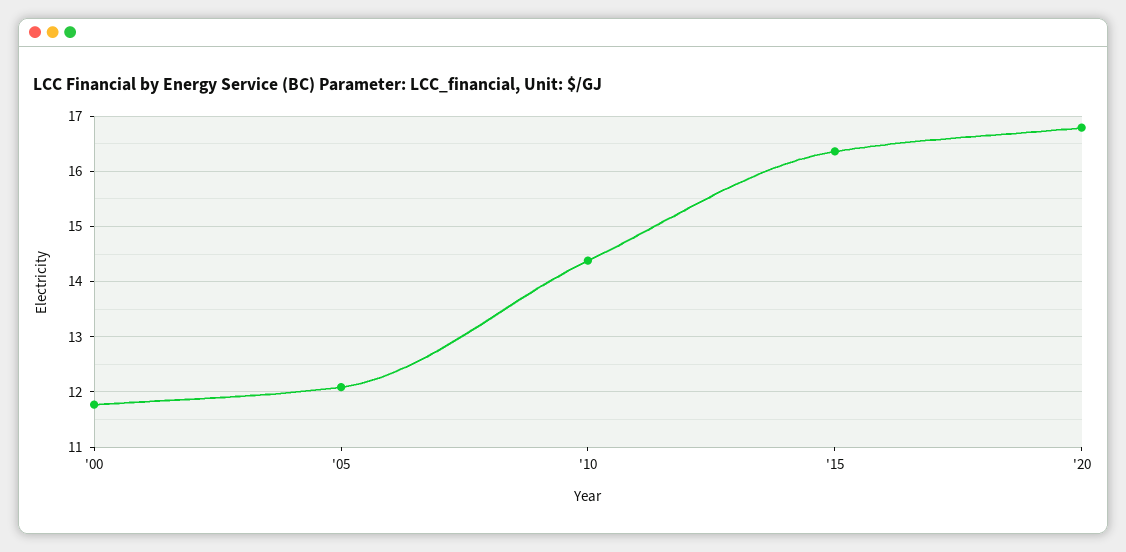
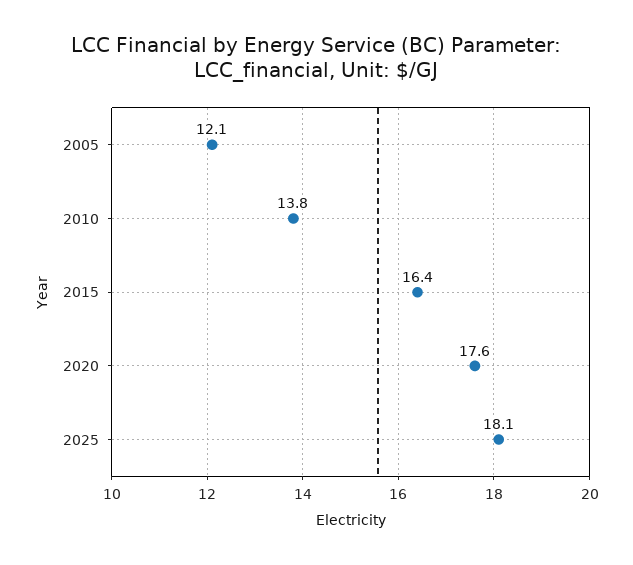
'00: 11.8 -> none
'10: 14.4 -> 13.8
'20: 16.8 -> 17.6
2025: none -> 18.1

